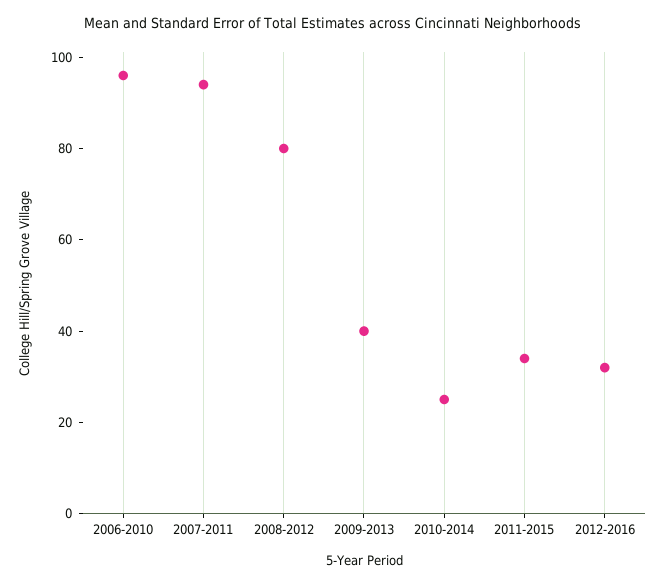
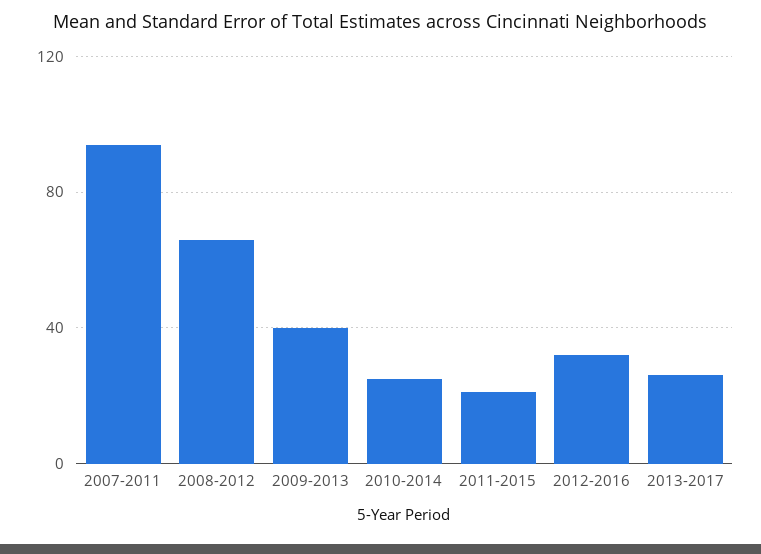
2006-2010: 95 -> none
2008-2012: 80 -> 65
2011-2015: 35 -> 20
2013-2017: none -> 25

